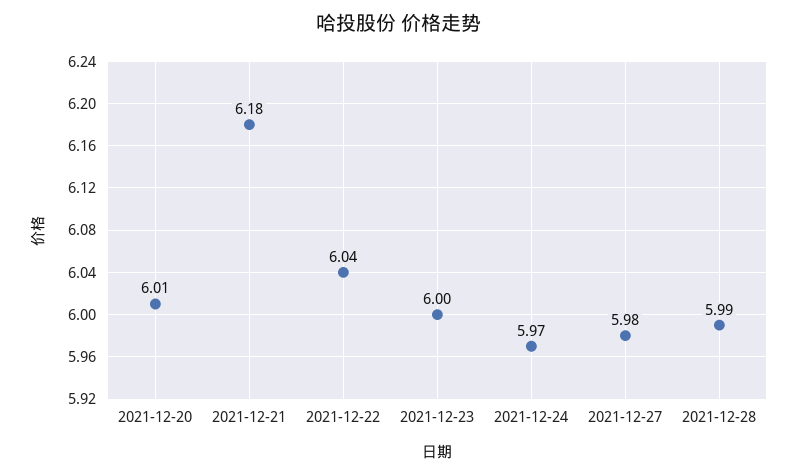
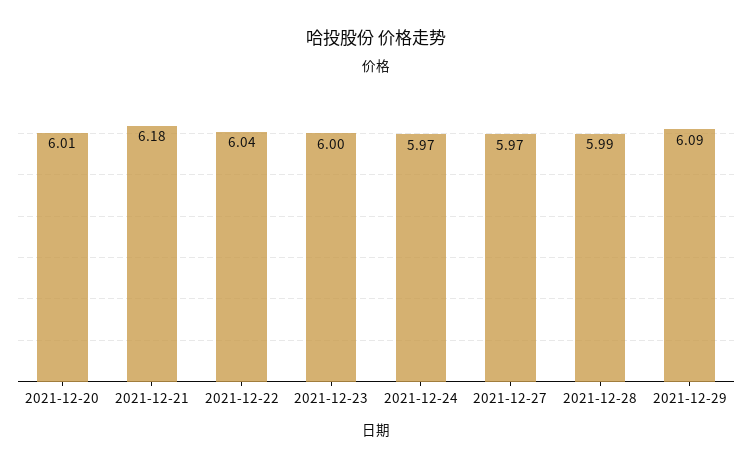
2021-12-27: 5.98 -> 5.97
2021-12-29: none -> 6.09

